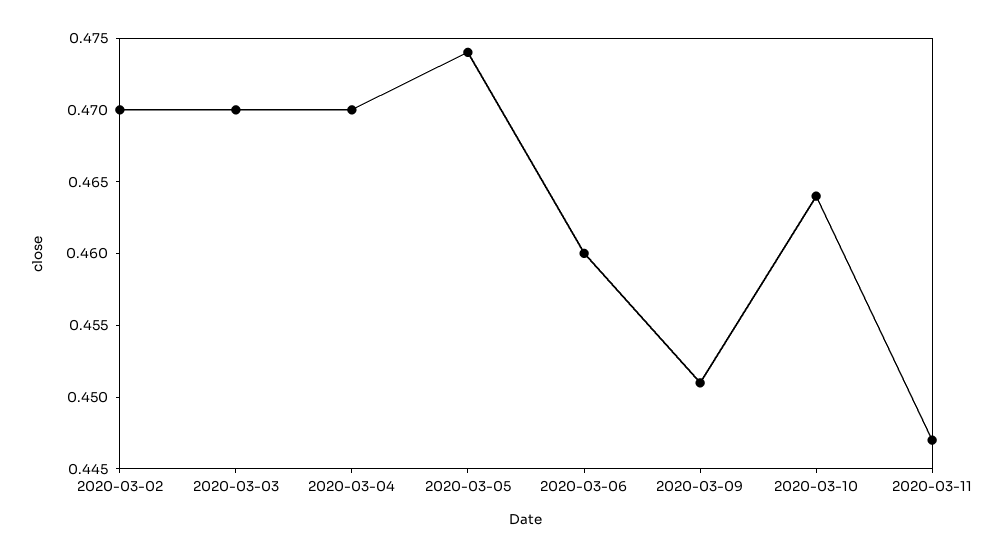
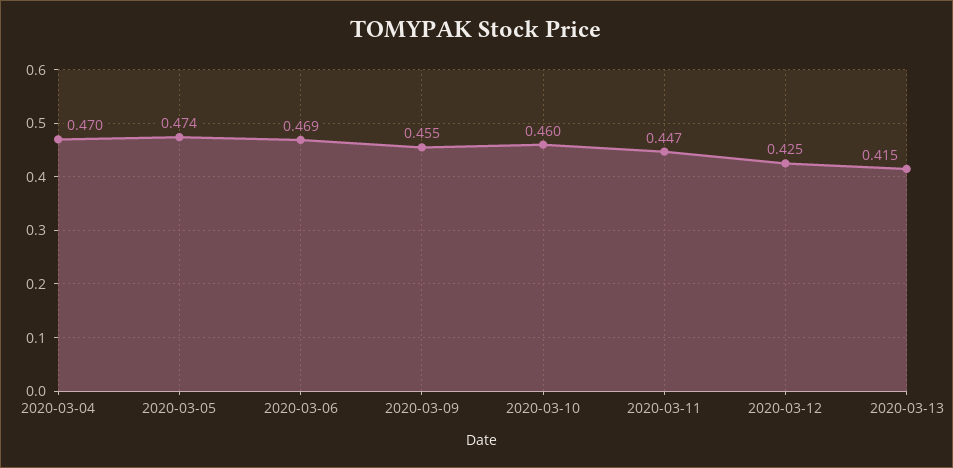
2020-03-02: 0.47 -> none
2020-03-03: 0.47 -> none
2020-03-06: 0.46 -> 0.469
2020-03-09: 0.451 -> 0.455
2020-03-10: 0.464 -> 0.46
2020-03-12: none -> 0.425
2020-03-13: none -> 0.415

